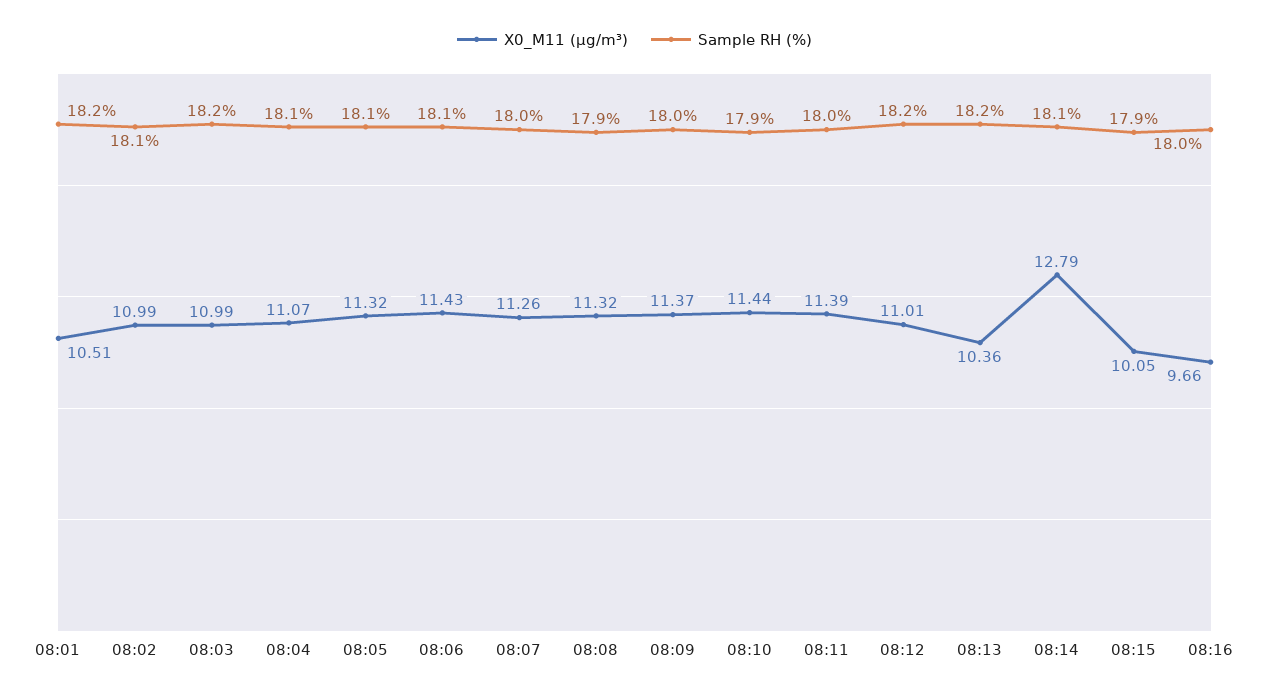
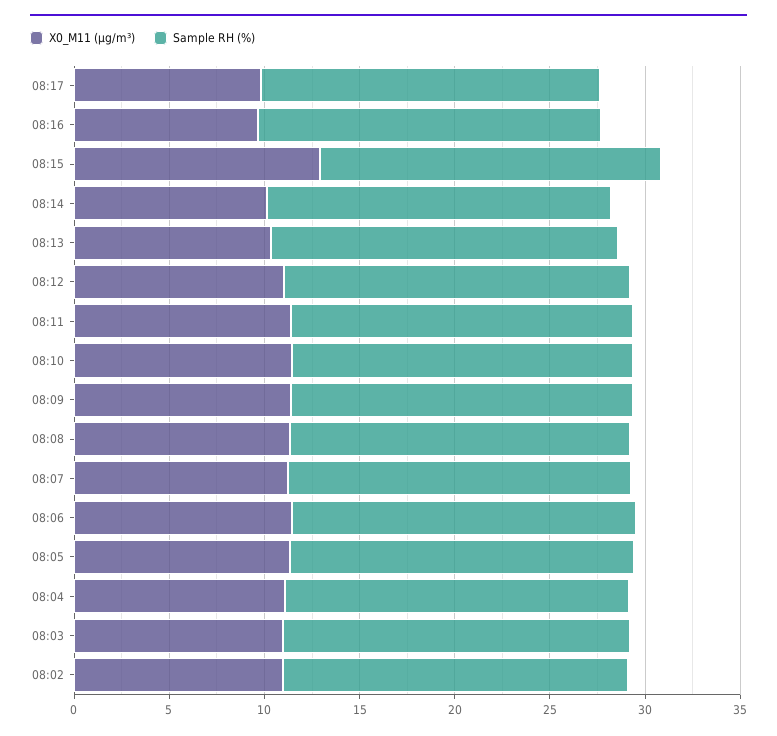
X0_M11 (μg/m³), 08:01: 10.51 -> none
Sample RH (%), 08:01: 18.2 -> none
X0_M11 (μg/m³), 08:14: 12.79 -> 10
X0_M11 (μg/m³), 08:15: 10.05 -> 13
X0_M11 (μg/m³), 08:17: none -> 10
Sample RH (%), 08:17: none -> 18

